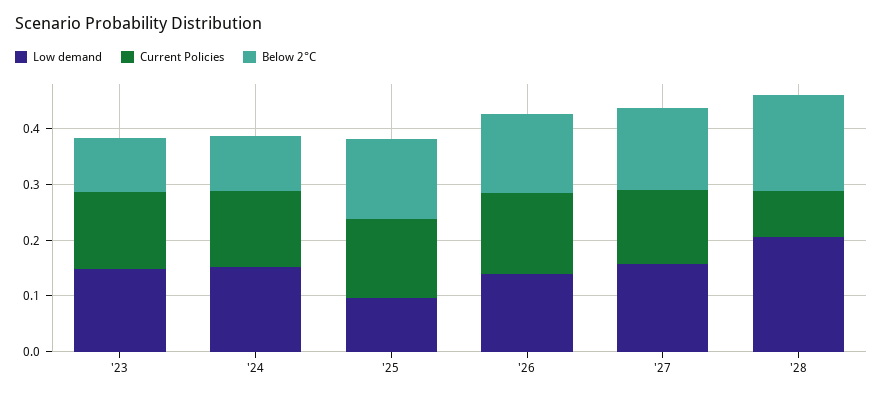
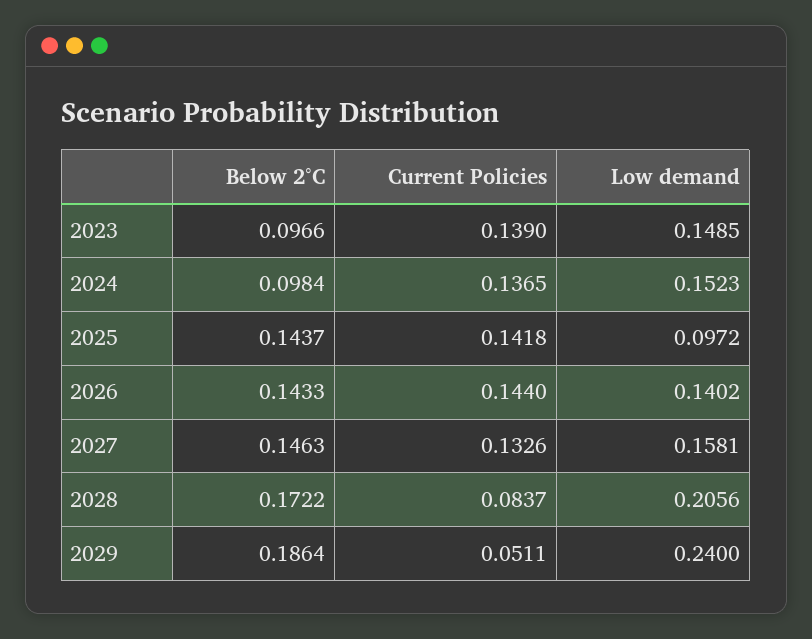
Below 2°C, 2029: none -> 0.1864
Current Policies, 2029: none -> 0.0511
Low demand, 2029: none -> 0.24

